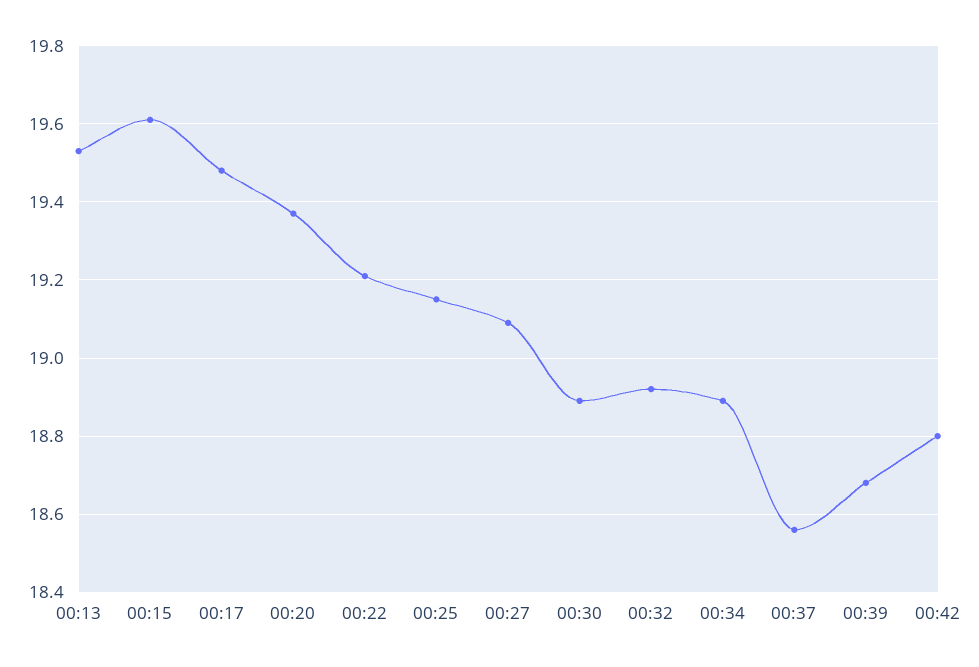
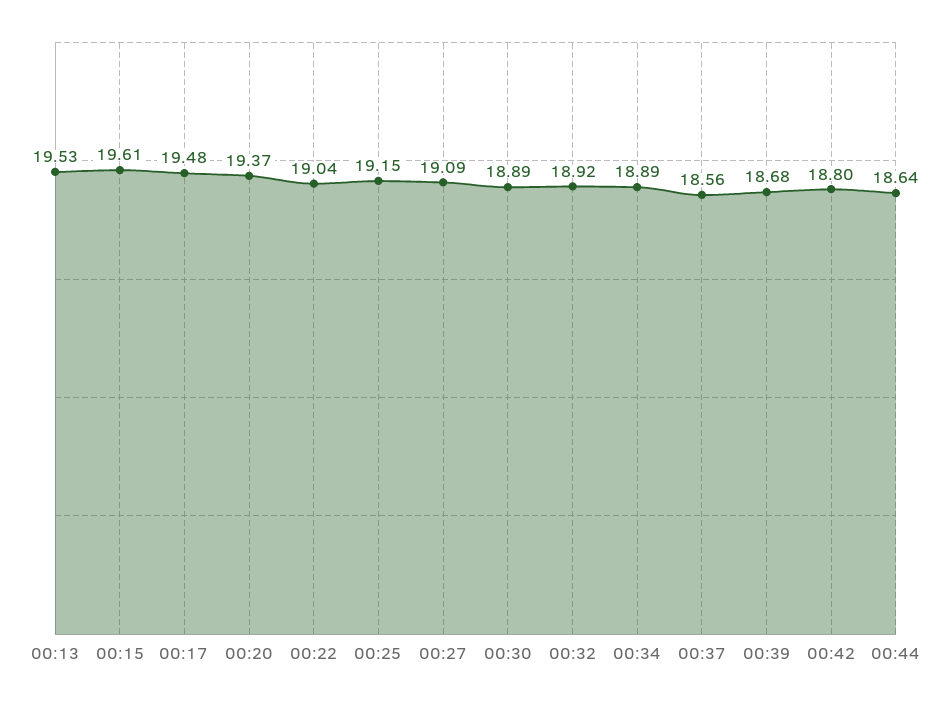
00:22: 19.2 -> 19.04
00:44: none -> 18.64

